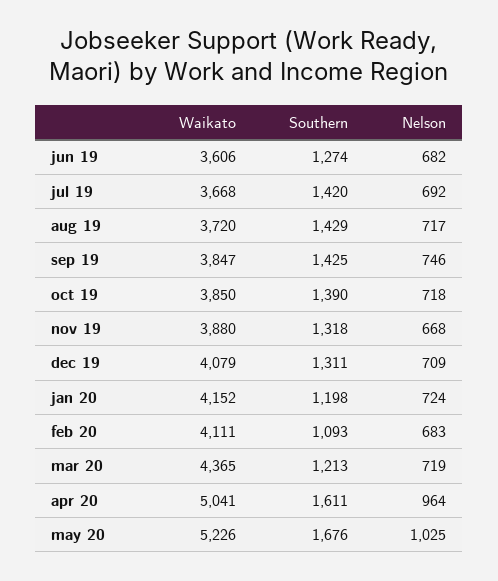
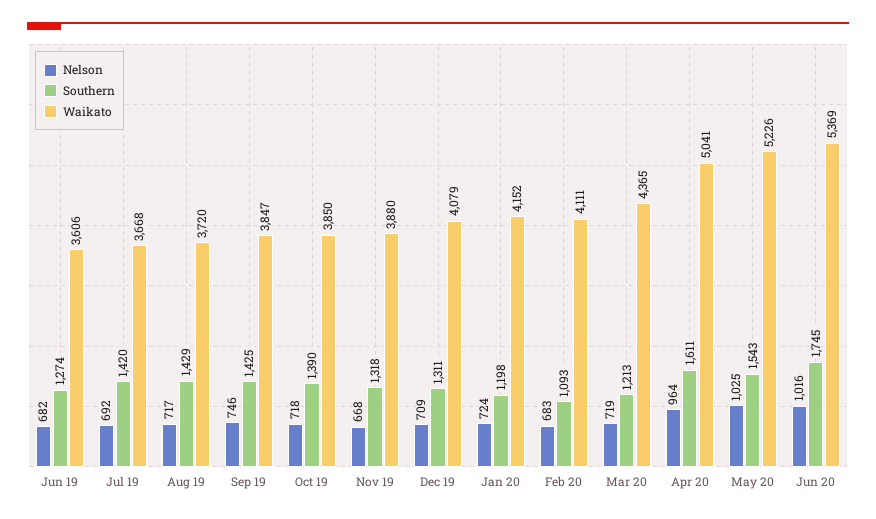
Southern, may 20: 1676 -> 1543
Nelson, Jun 20: none -> 1016
Southern, Jun 20: none -> 1745
Waikato, Jun 20: none -> 5369

